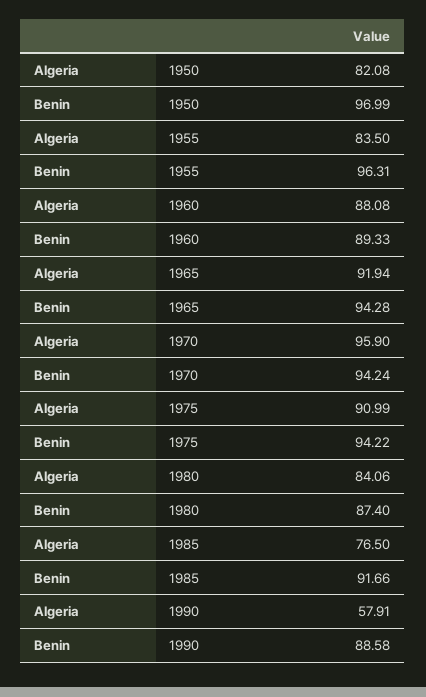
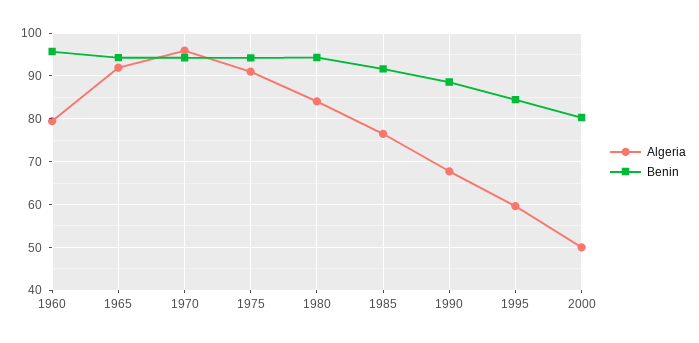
Algeria, 1950: 82.08 -> none
Benin, 1950: 96.99 -> none
Algeria, 1955: 83.5 -> none
Benin, 1955: 96.31 -> none
Algeria, 1960: 88.08 -> 80
Benin, 1960: 89.33 -> 96
Benin, 1980: 87.4 -> 94
Algeria, 1990: 57.91 -> 68
Algeria, 1995: none -> 60
Benin, 1995: none -> 84
Algeria, 2000: none -> 50
Benin, 2000: none -> 80

